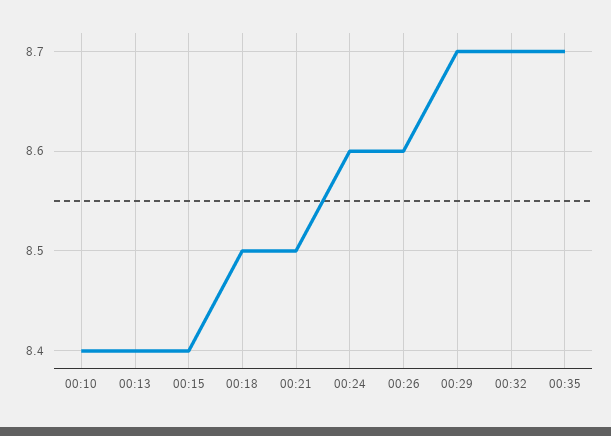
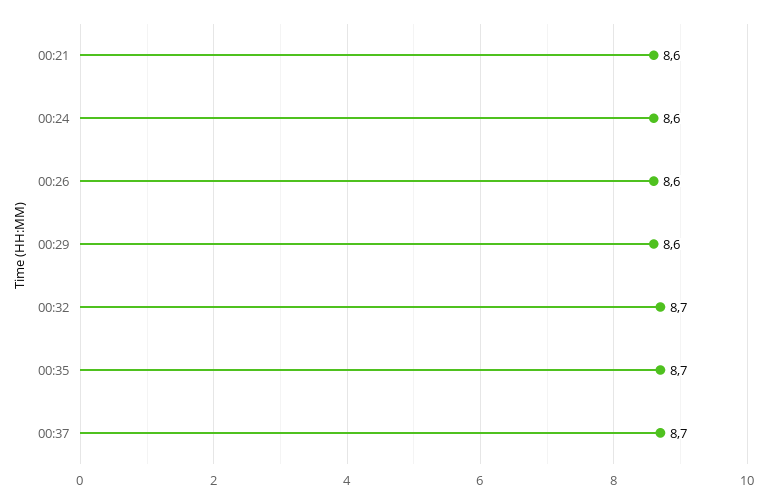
00:10: 8.4 -> none
00:13: 8.4 -> none
00:15: 8.4 -> none
00:18: 8.5 -> none
00:21: 8.5 -> 8.6
00:29: 8.7 -> 8.6
00:37: none -> 8.7

